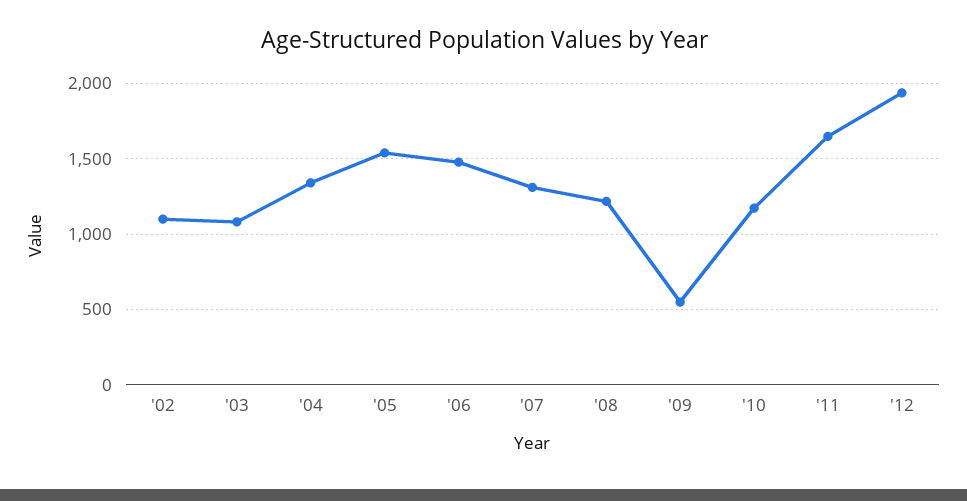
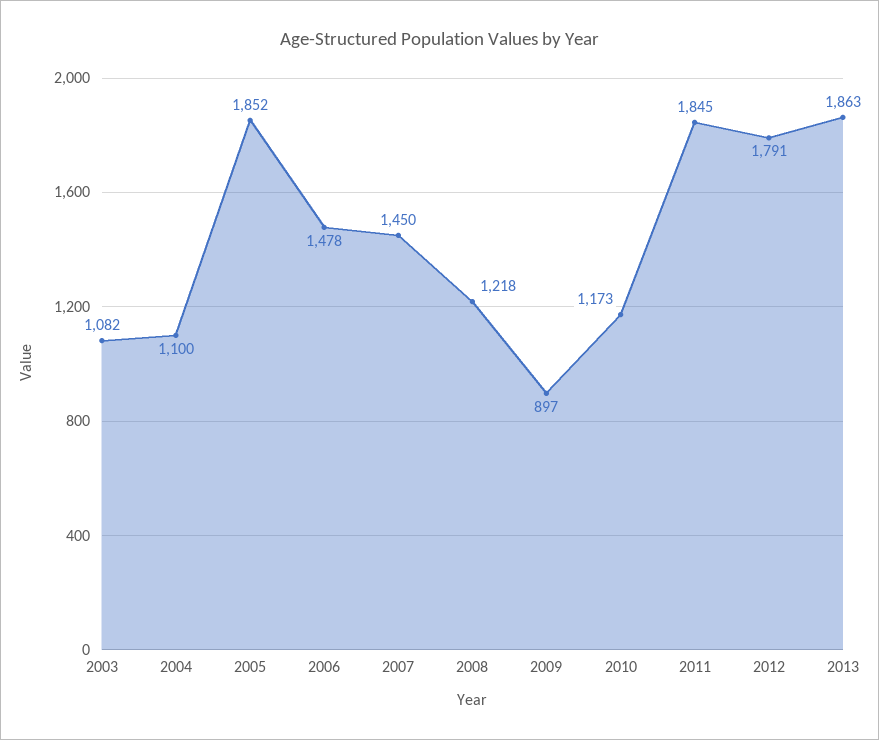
'02: 1100 -> none
'04: 1350 -> 1100
'05: 1550 -> 1852
'07: 1300 -> 1450
'09: 550 -> 897
'11: 1650 -> 1845
'12: 1950 -> 1791
2013: none -> 1863

